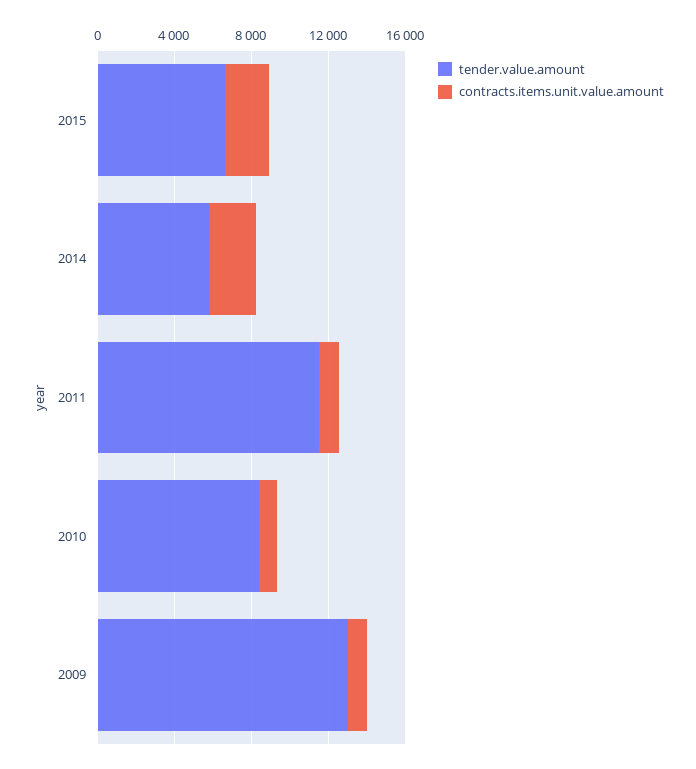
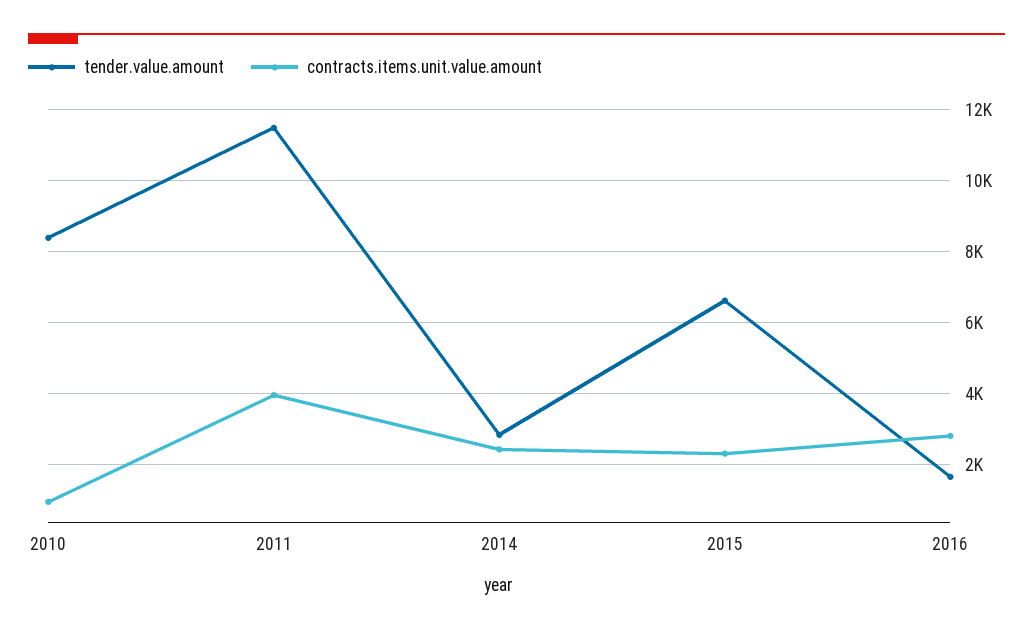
tender.value.amount, 2014: 6000 -> 2800
contracts.items.unit.value.amount, 2011: 1000 -> 4000
tender.value.amount, 2009: 13000 -> none
contracts.items.unit.value.amount, 2009: 1000 -> none
tender.value.amount, 2016: none -> 1600
contracts.items.unit.value.amount, 2016: none -> 2800

